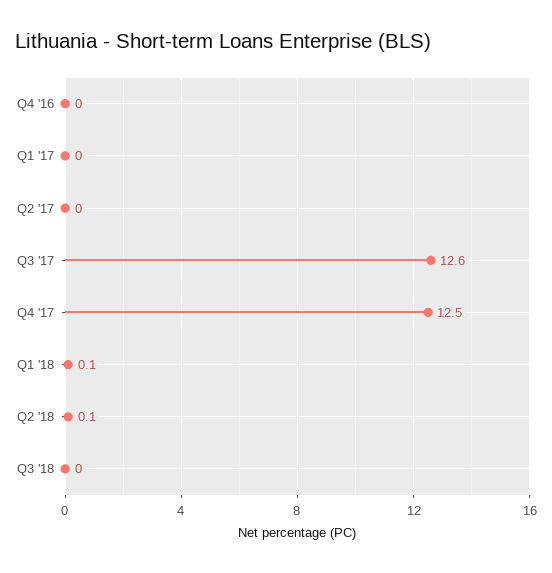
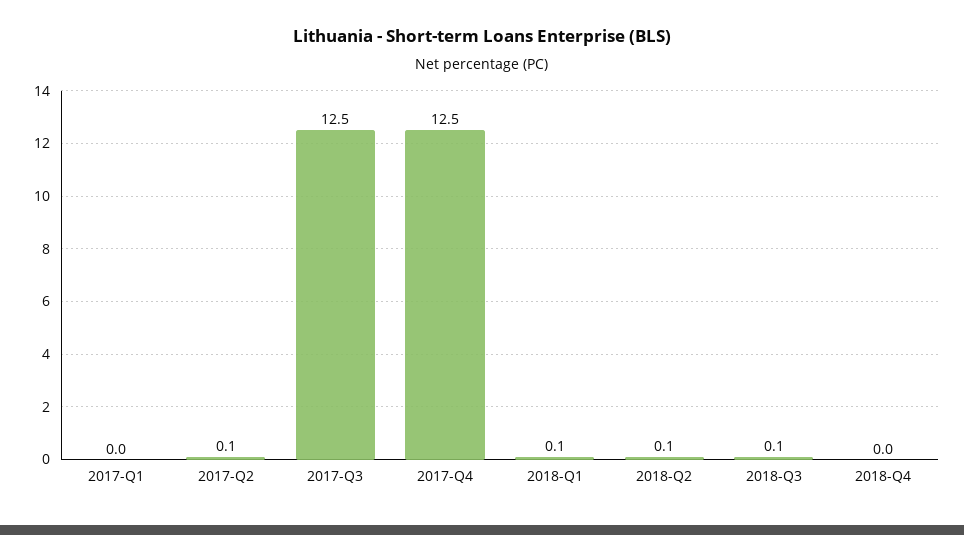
Q4 '16: 0 -> none
Q2 '17: 0 -> 0.1
Q3 '17: 12.6 -> 12.5
Q3 '18: 0 -> 0.1
2018-Q4: none -> 0

